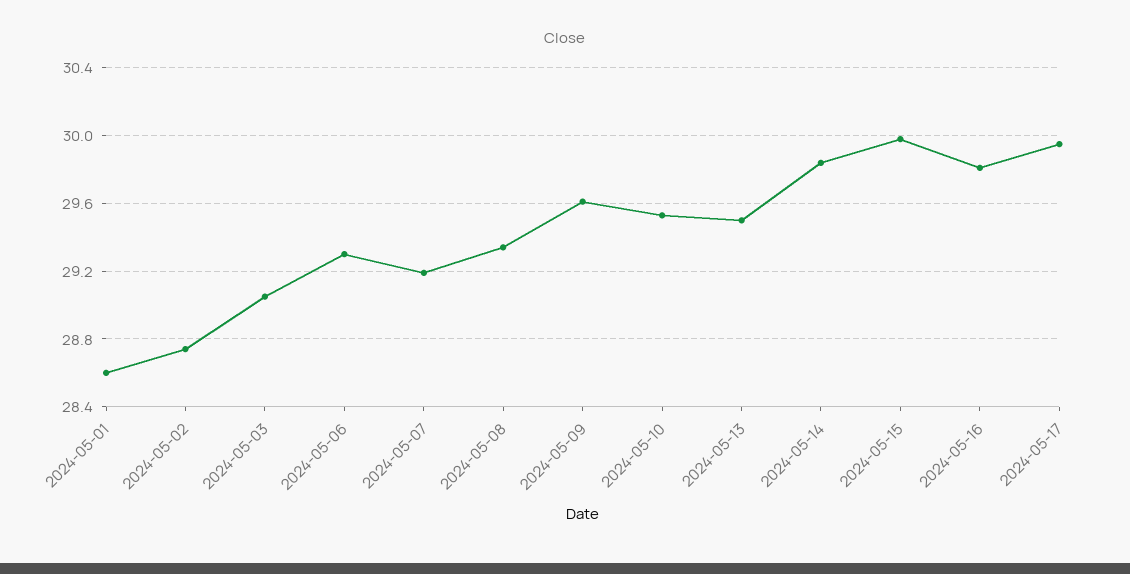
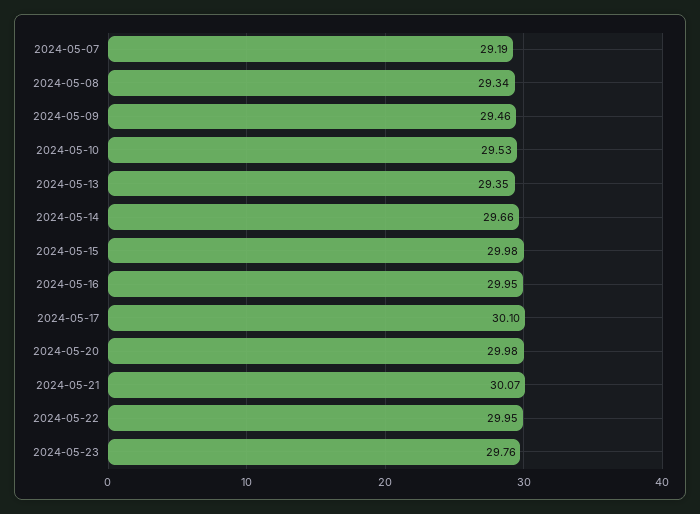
2024-05-01: 28.6 -> none
2024-05-02: 28.75 -> none
2024-05-03: 29.05 -> none
2024-05-06: 29.3 -> none
2024-05-09: 29.6 -> 29.46
2024-05-13: 29.5 -> 29.35
2024-05-14: 29.85 -> 29.66
2024-05-16: 29.8 -> 29.95
2024-05-17: 29.95 -> 30.1
2024-05-20: none -> 29.98
2024-05-21: none -> 30.07
2024-05-22: none -> 29.95
2024-05-23: none -> 29.76

